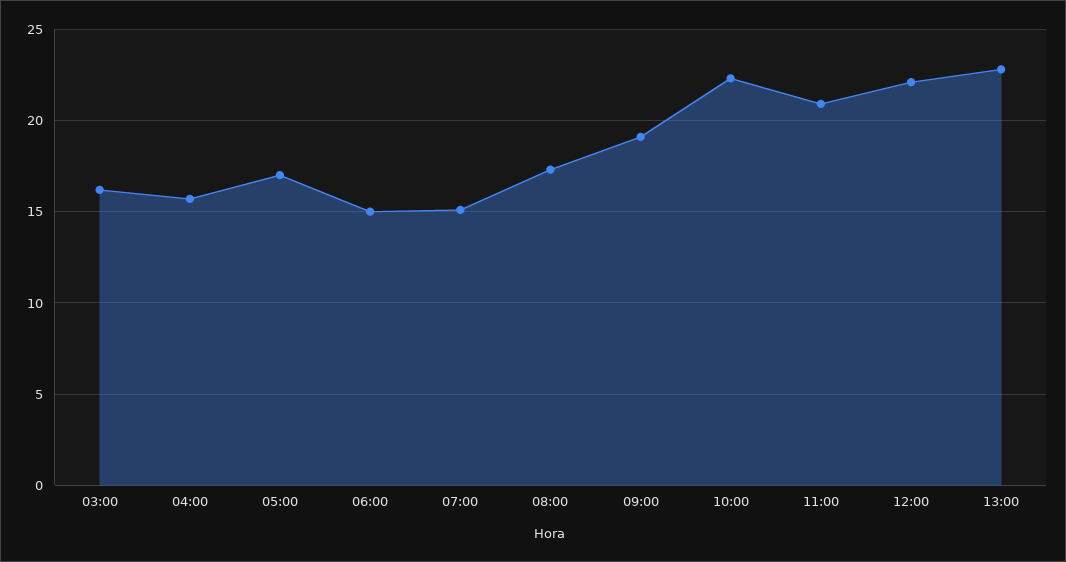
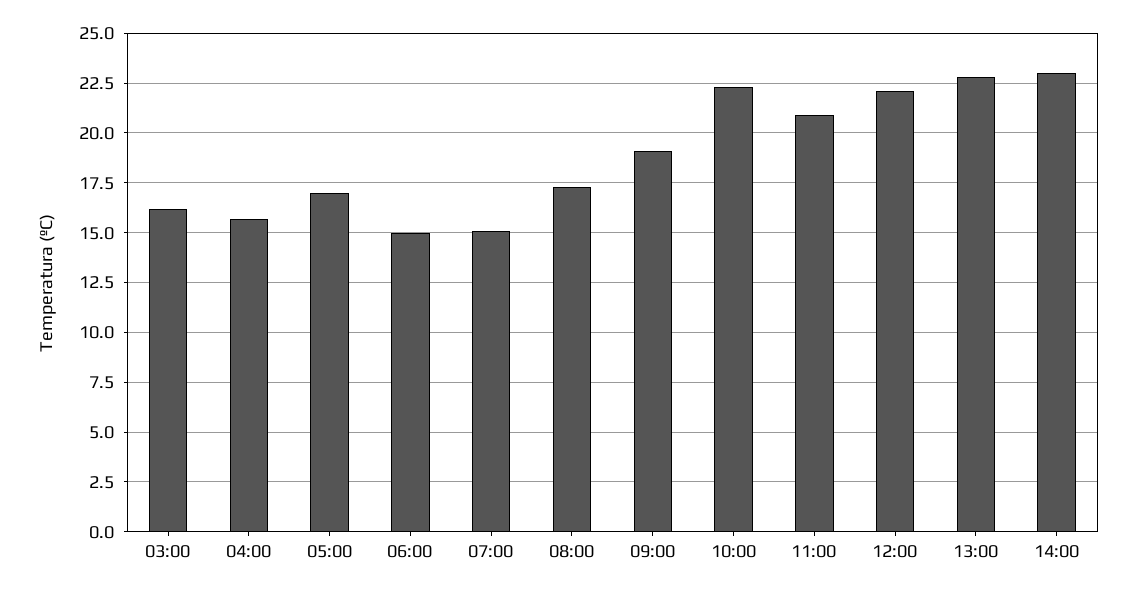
14:00: none -> 23

